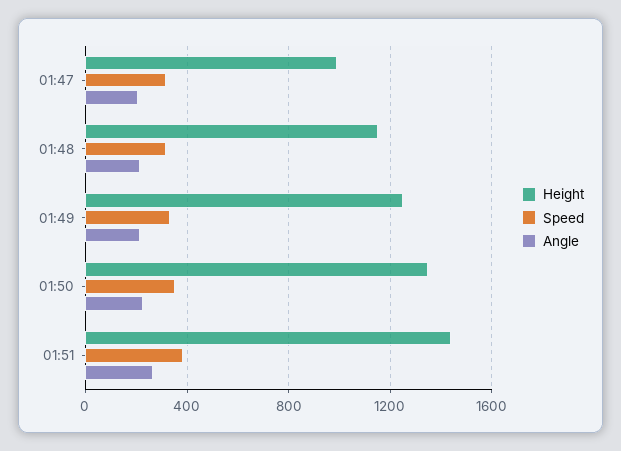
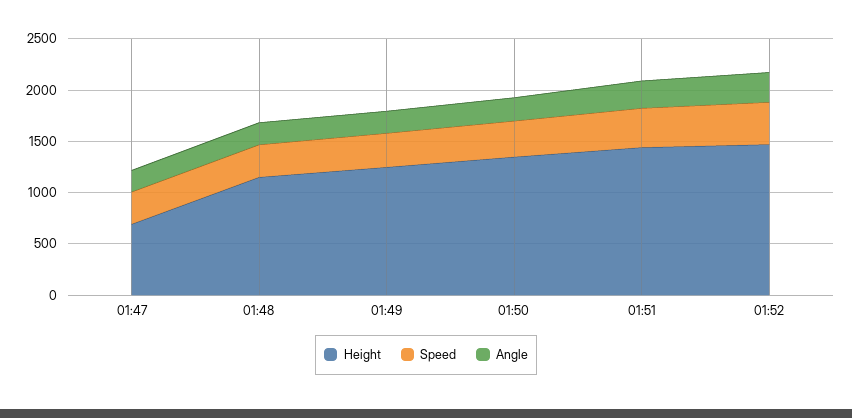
Height, 01:47: 1000 -> 700
Height, 01:52: none -> 1500
Speed, 01:52: none -> 400
Angle, 01:52: none -> 300

